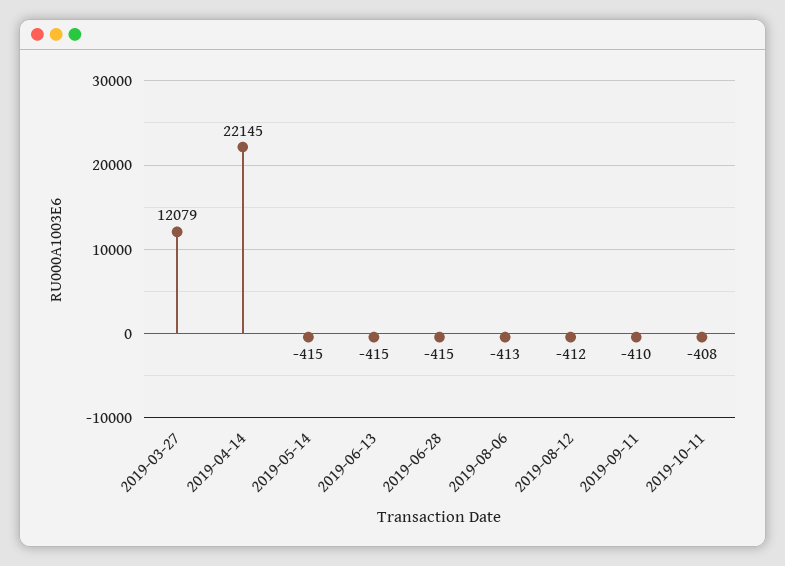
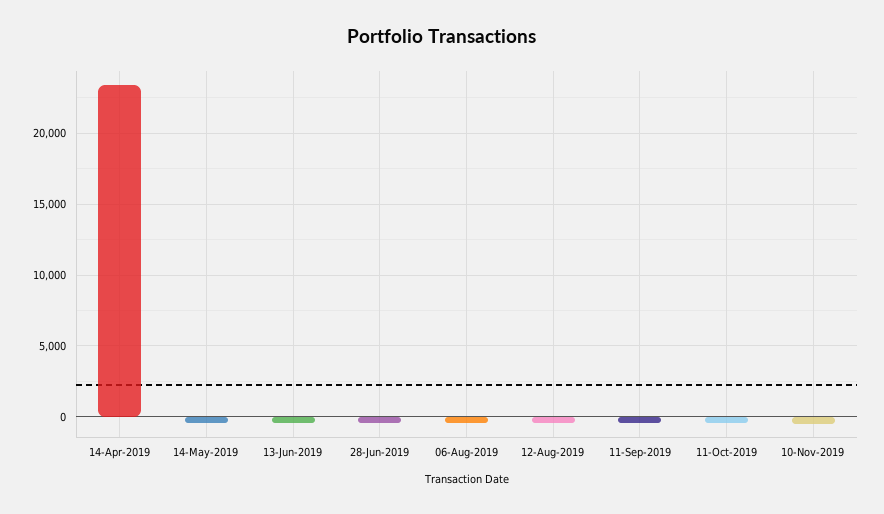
2019-03-27: 12079 -> none
2019-04-14: 22145 -> 23500
10-Nov-2019: none -> -500

